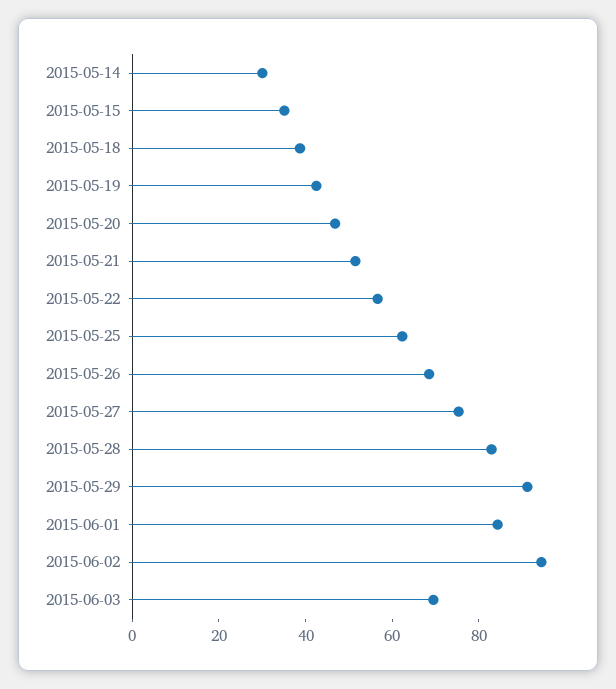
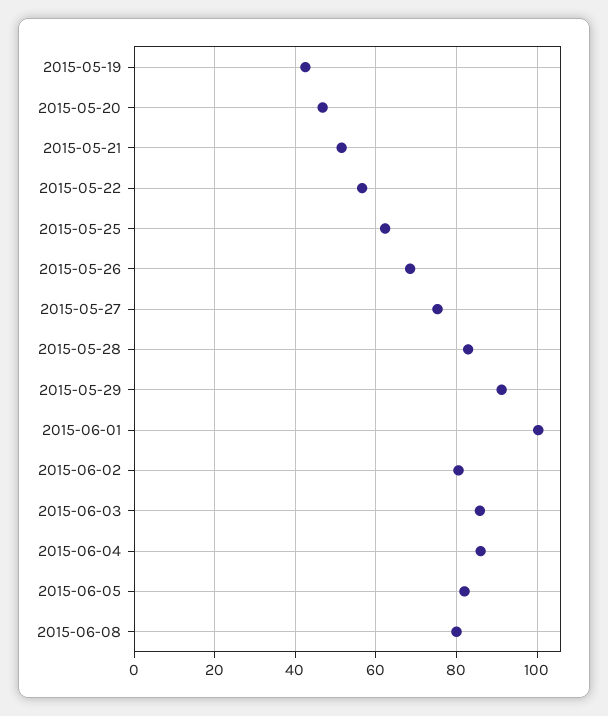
2015-05-14: 30 -> none
2015-05-15: 35 -> none
2015-05-18: 40 -> none
2015-06-01: 85 -> 100
2015-06-02: 95 -> 80
2015-06-03: 70 -> 86
2015-06-04: none -> 86
2015-06-05: none -> 82
2015-06-08: none -> 80

